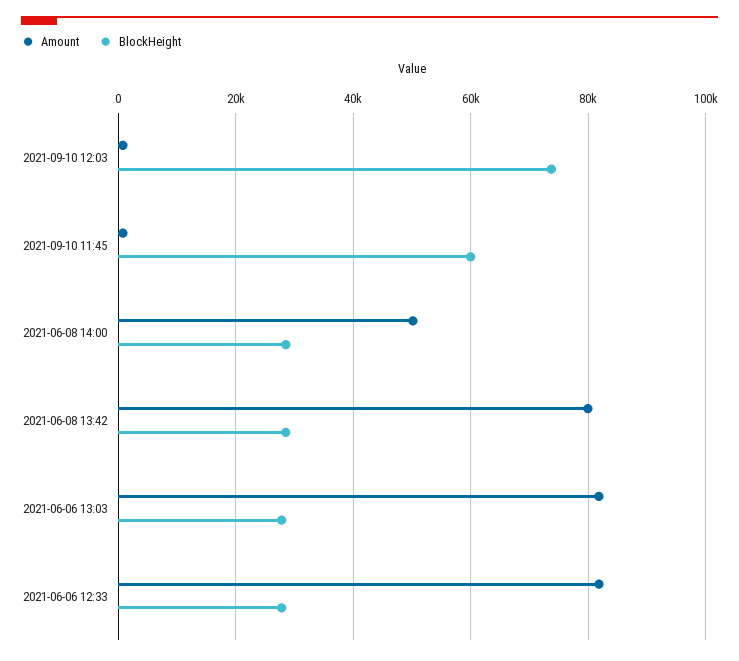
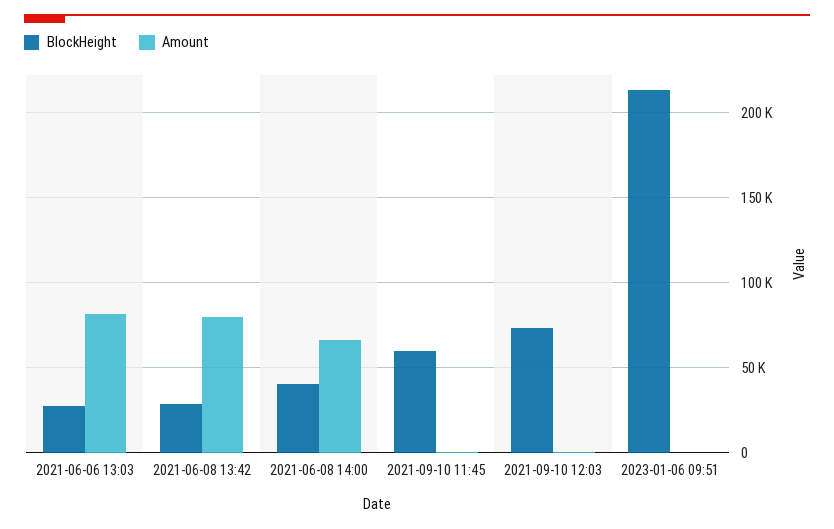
Amount, 2021-06-08 14:00: 50000 -> 65000
BlockHeight, 2021-06-08 14:00: 28000 -> 40000
Amount, 2021-06-06 12:33: 82000 -> none
BlockHeight, 2021-06-06 12:33: 28000 -> none
BlockHeight, 2023-01-06 09:51: none -> 215000
Amount, 2023-01-06 09:51: none -> 0

